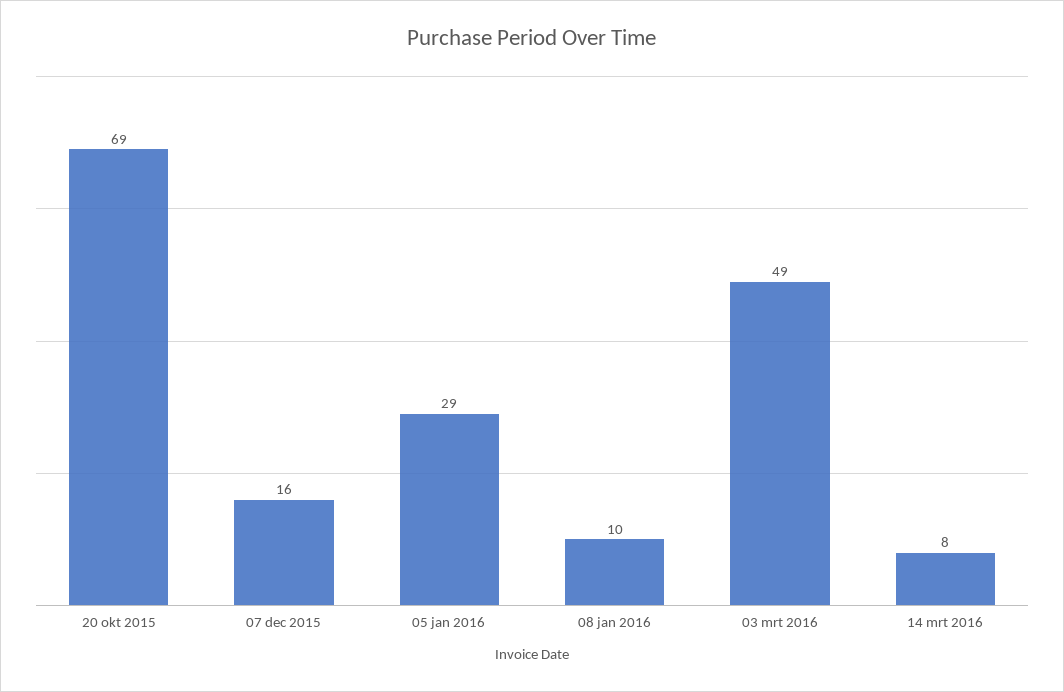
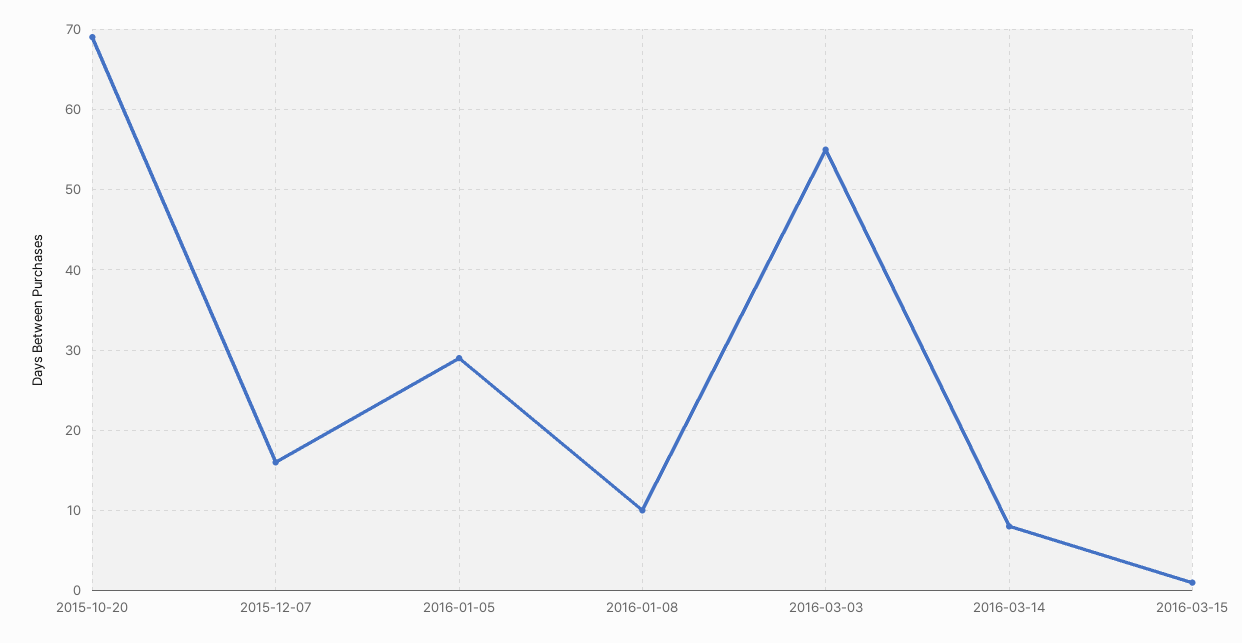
03 mrt 2016: 49 -> 55
2016-03-15: none -> 1

